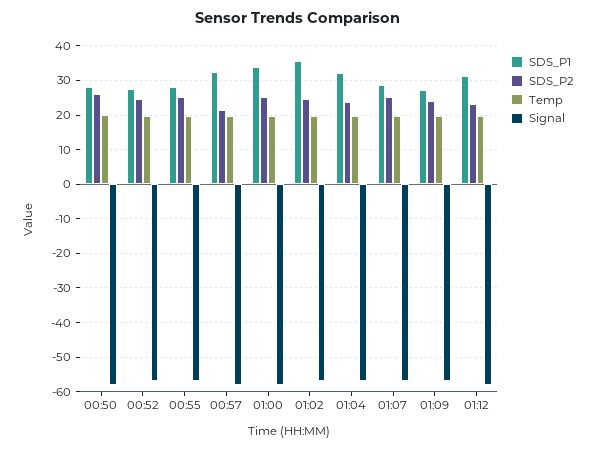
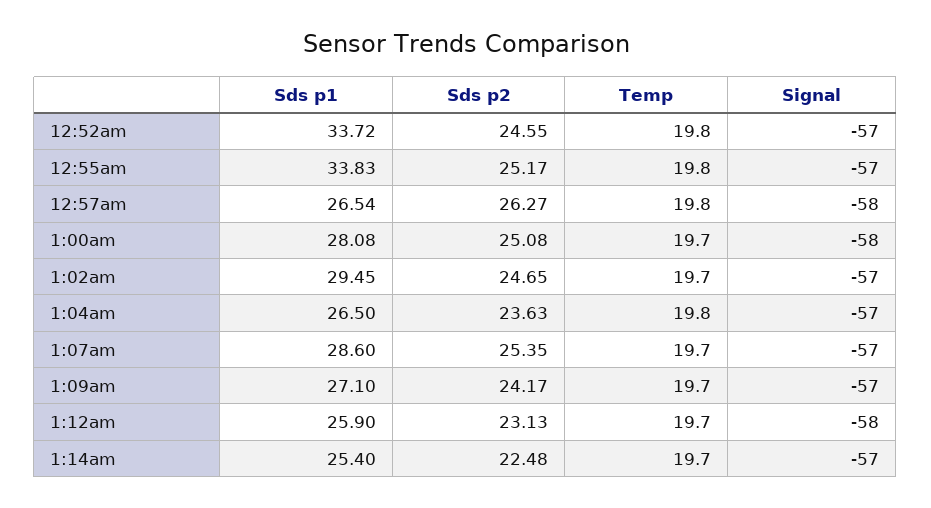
SDS_P1, 00:50: 28 -> none
SDS_P2, 00:50: 26 -> none
Temp, 00:50: 20 -> none
Signal, 00:50: -58 -> none
SDS_P1, 00:52: 28 -> 33.72
SDS_P1, 00:55: 28 -> 33.83
SDS_P1, 00:57: 32 -> 26.54
SDS_P2, 00:57: 22 -> 26.27
SDS_P1, 01:00: 34 -> 28.08
SDS_P1, 01:02: 36 -> 29.45
SDS_P1, 01:04: 32 -> 26.5
SDS_P1, 01:12: 32 -> 25.9
SDS_P1, 1:14am: none -> 25.4
SDS_P2, 1:14am: none -> 22.48
Temp, 1:14am: none -> 19.7
Signal, 1:14am: none -> -57

